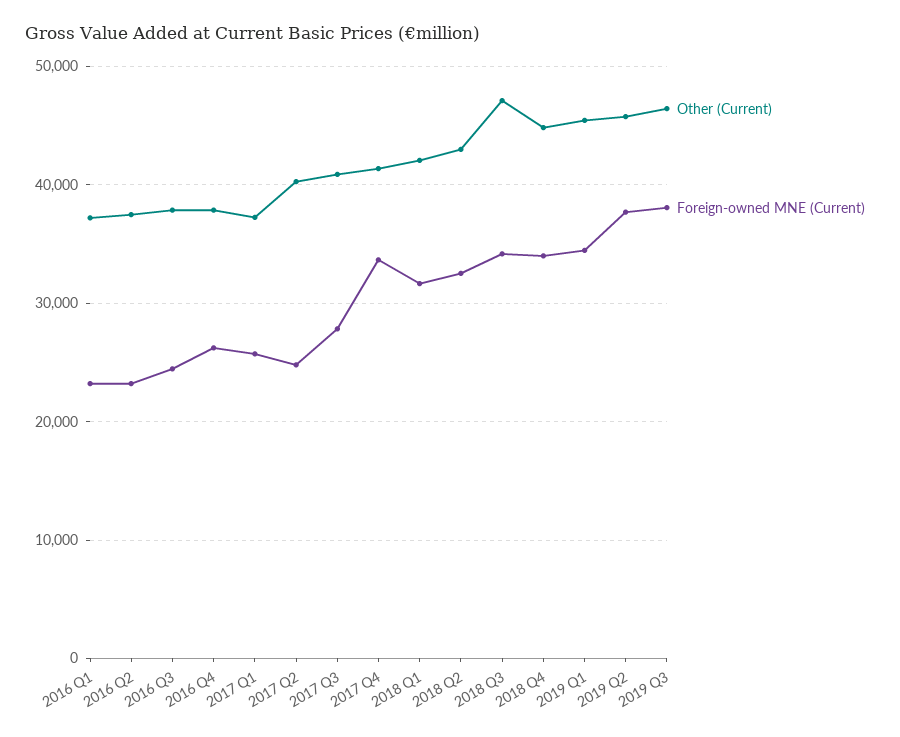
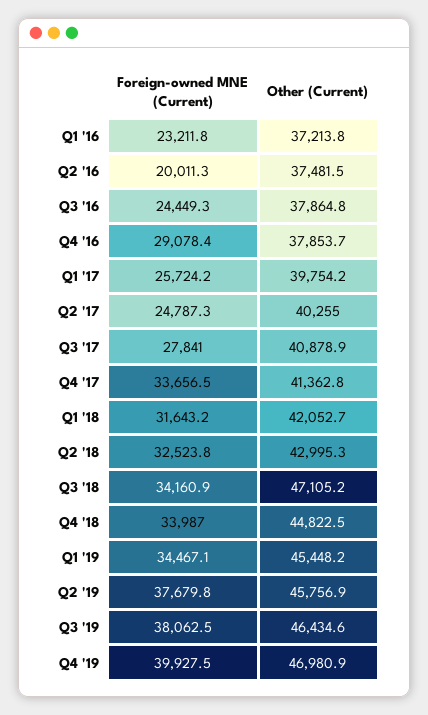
Foreign-owned MNE (Current), 2016 Q2: 23000 -> 20011.3
Foreign-owned MNE (Current), 2016 Q4: 26000 -> 29078.4
Other (Current), 2017 Q1: 37000 -> 39754.2
Foreign-owned MNE (Current), Q4 '19: none -> 39927.5
Other (Current), Q4 '19: none -> 46980.9

